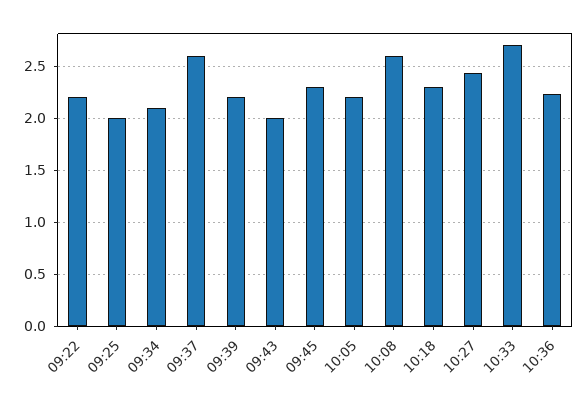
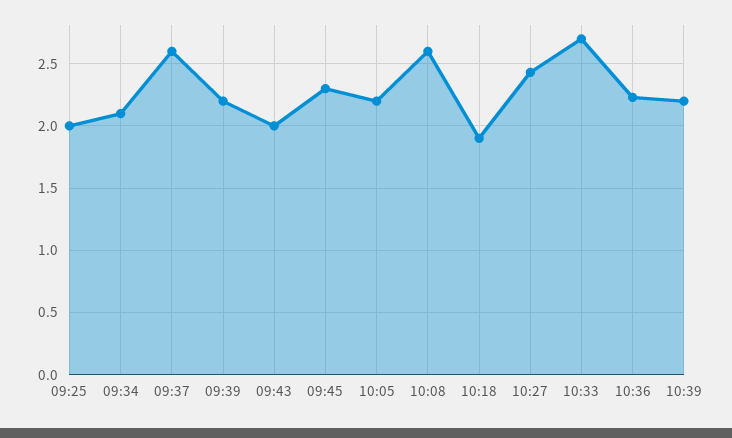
09:22: 2.2 -> none
10:18: 2.3 -> 1.9
10:39: none -> 2.2

